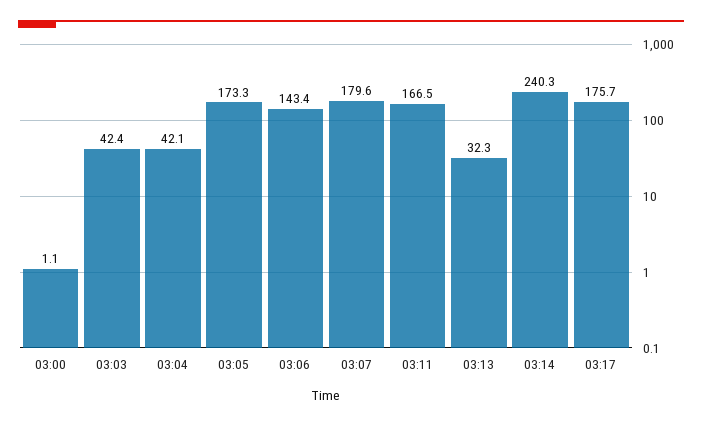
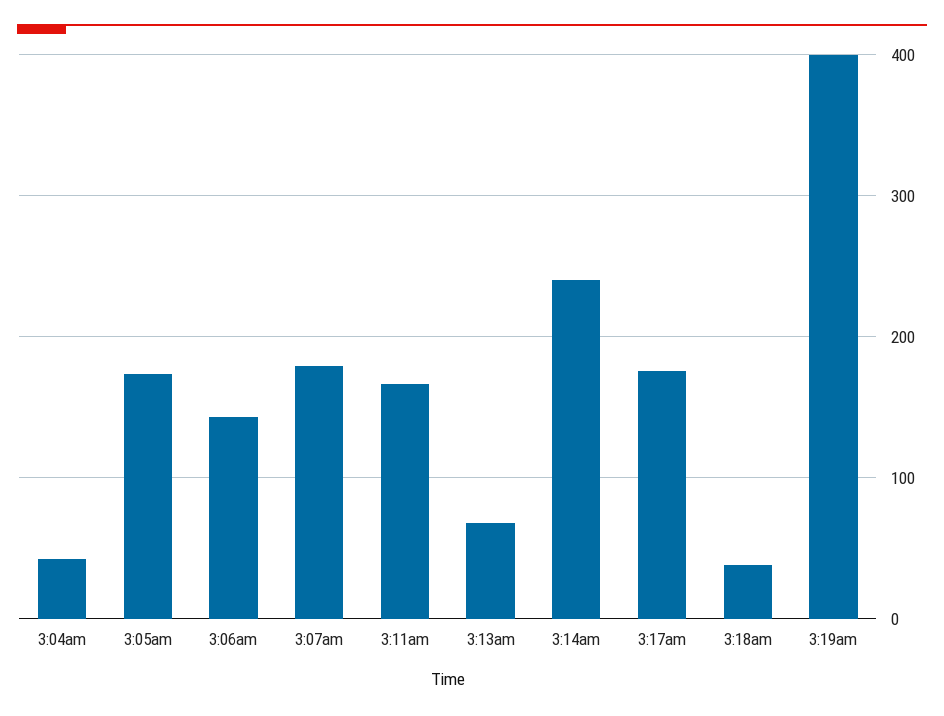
03:00: 1.1 -> none
03:03: 42.4 -> none
03:13: 32.3 -> 70
3:18am: none -> 40
3:19am: none -> 400

